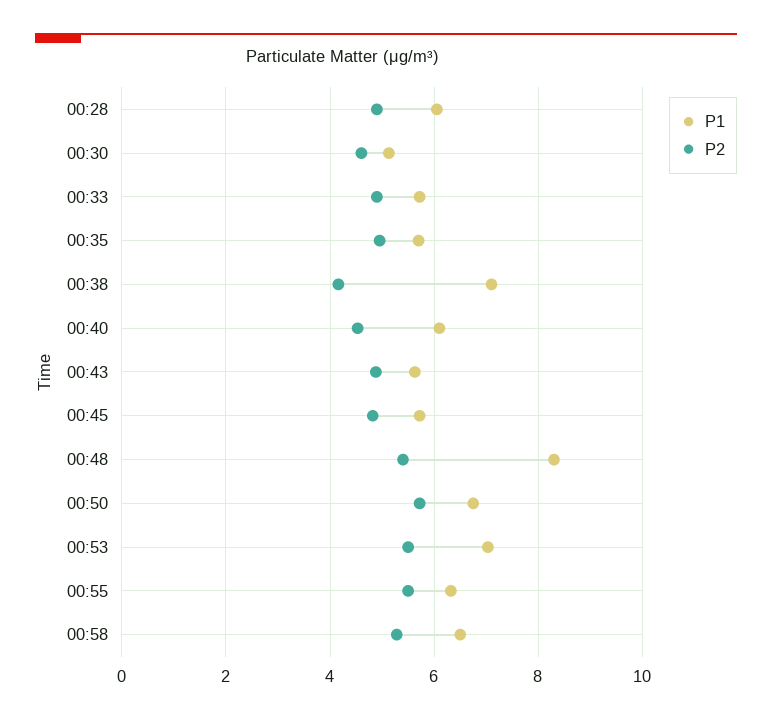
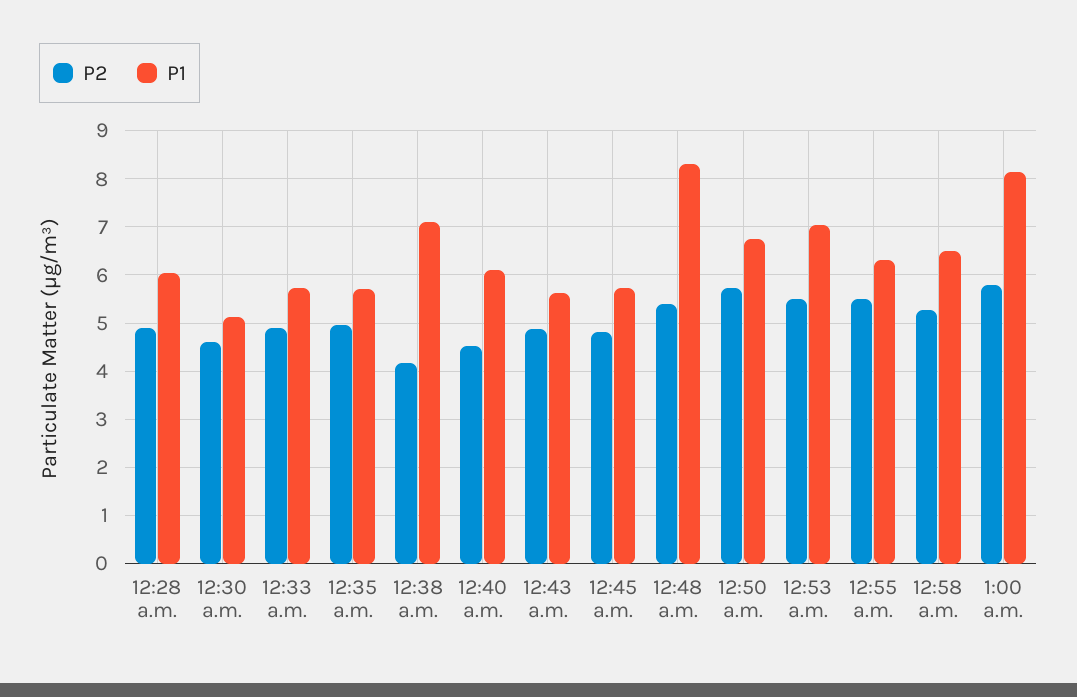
P2, 1:00 a.m.: none -> 5.8
P1, 1:00 a.m.: none -> 8.2

